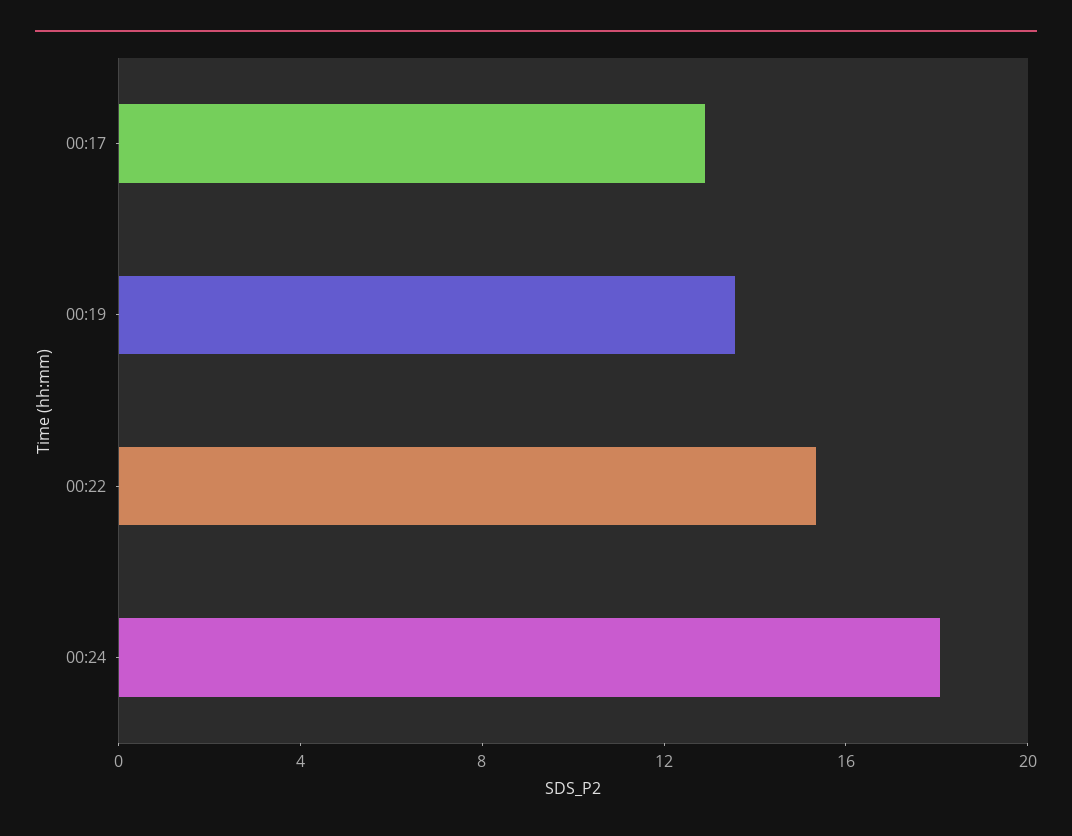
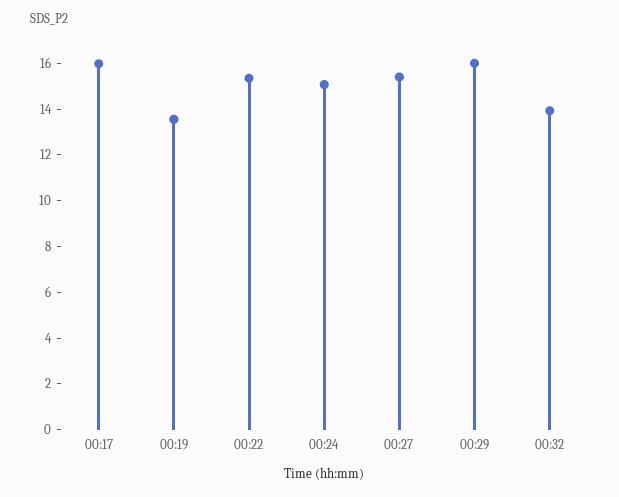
00:17: 13 -> 16
00:24: 18 -> 15
00:27: none -> 15.5
00:29: none -> 16
00:32: none -> 14

